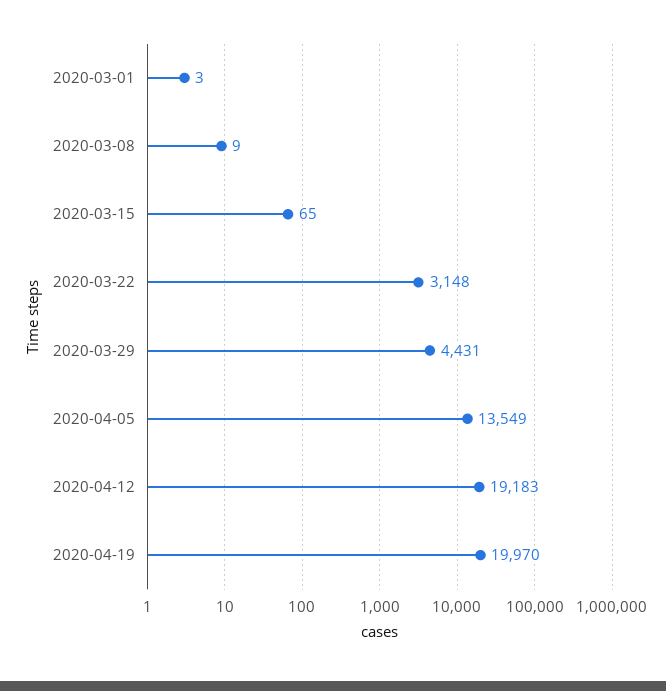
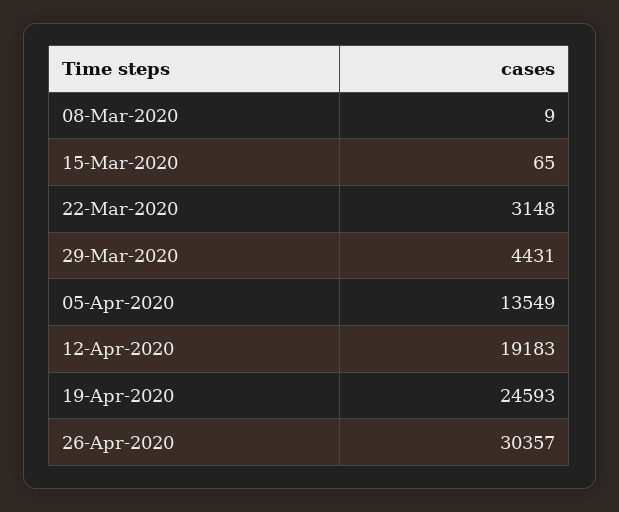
2020-03-01: 3 -> none
2020-04-19: 19970 -> 24593
26-Apr-2020: none -> 30357

